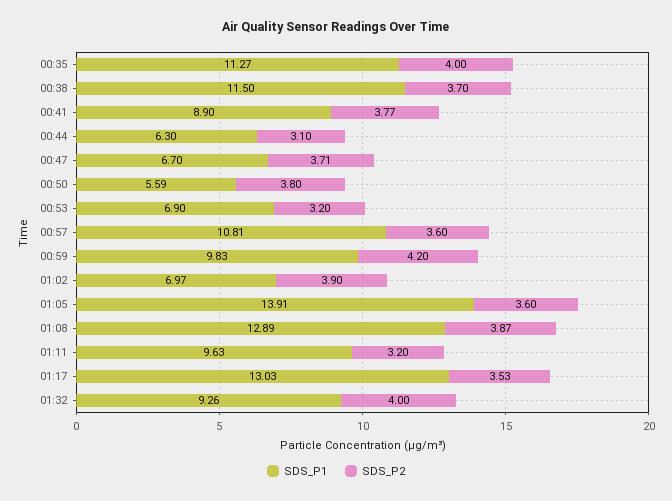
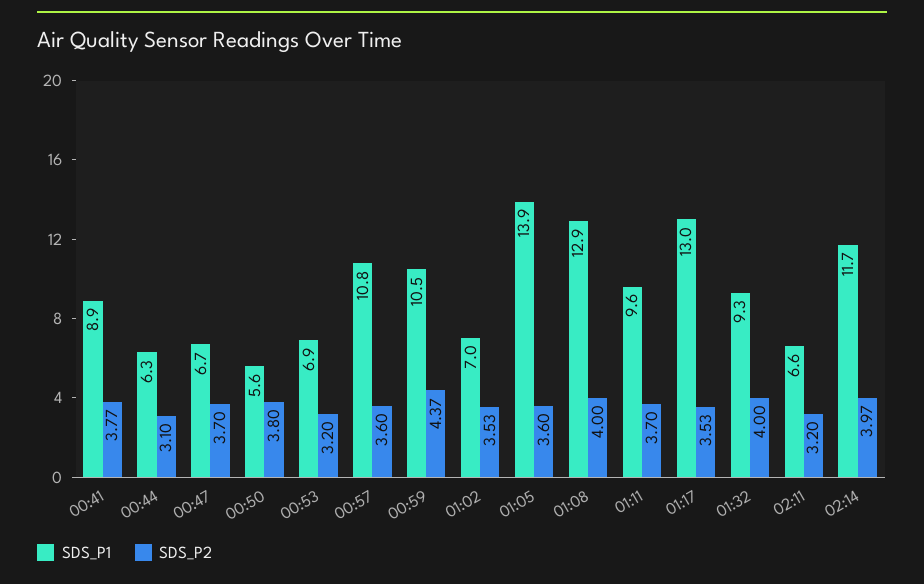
SDS_P1, 00:35: 11.27 -> none
SDS_P2, 00:35: 4 -> none
SDS_P1, 00:38: 11.5 -> none
SDS_P2, 00:38: 3.7 -> none
SDS_P2, 00:47: 3.71 -> 3.7
SDS_P1, 00:59: 9.83 -> 10.5
SDS_P2, 00:59: 4.2 -> 4.37
SDS_P2, 01:02: 3.9 -> 3.53
SDS_P2, 01:08: 3.87 -> 4
SDS_P2, 01:11: 3.2 -> 3.7
SDS_P1, 02:11: none -> 6.6
SDS_P2, 02:11: none -> 3.2
SDS_P1, 02:14: none -> 11.7
SDS_P2, 02:14: none -> 3.97

